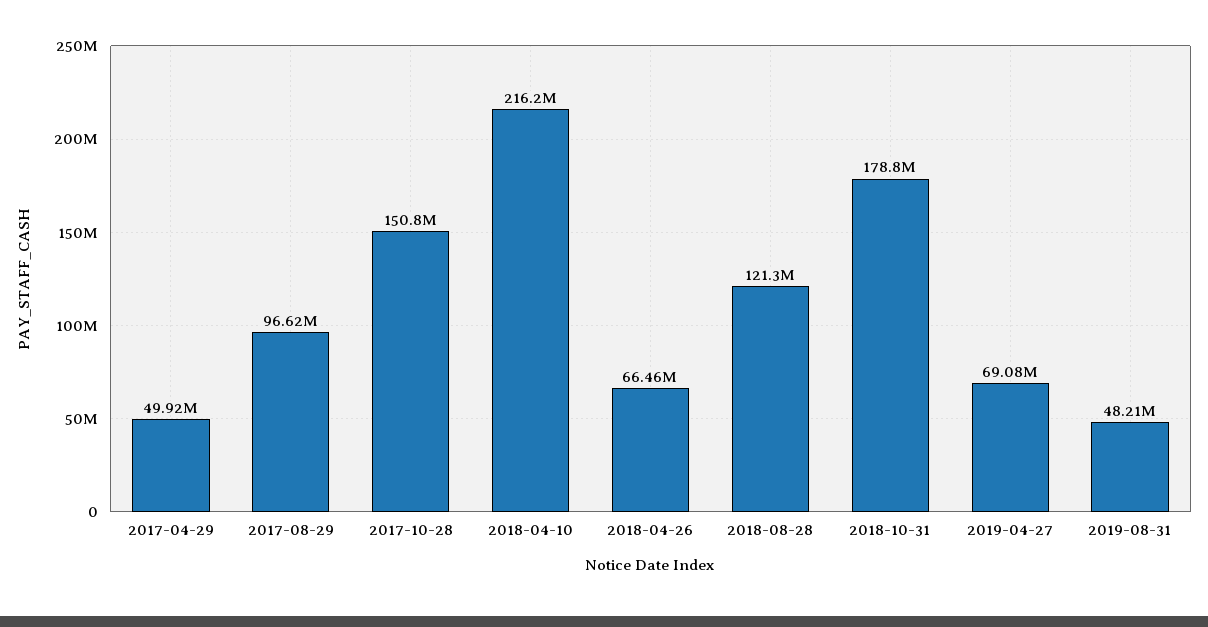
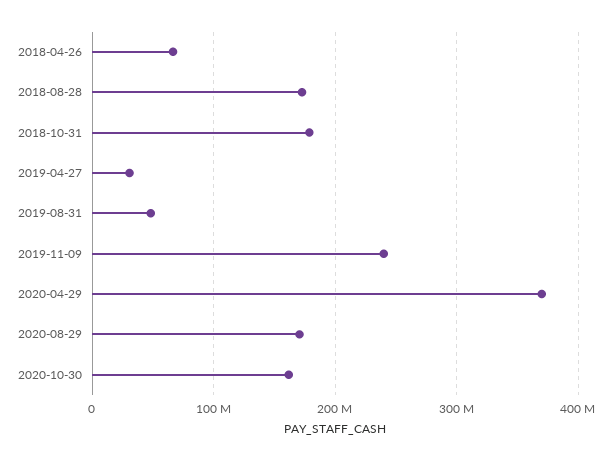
2017-04-29: 49920000 -> none
2017-08-29: 96620000 -> none
2017-10-28: 150800000 -> none
2018-04-10: 216200000 -> none
2018-08-28: 121300000 -> 170000000
2019-04-27: 69080000 -> 30000000
2019-11-09: none -> 240000000
2020-04-29: none -> 370000000
2020-08-29: none -> 170000000
2020-10-30: none -> 160000000

